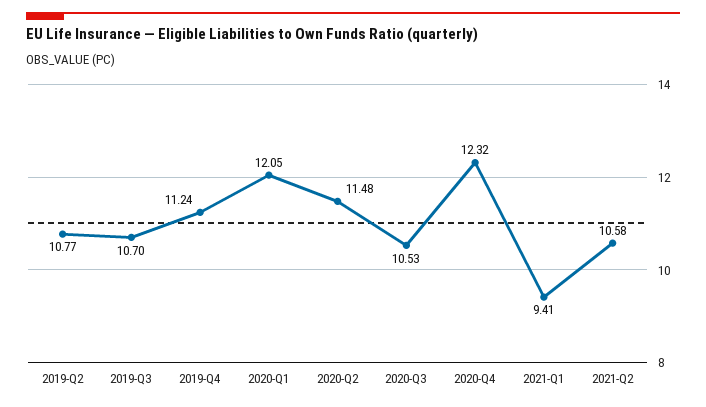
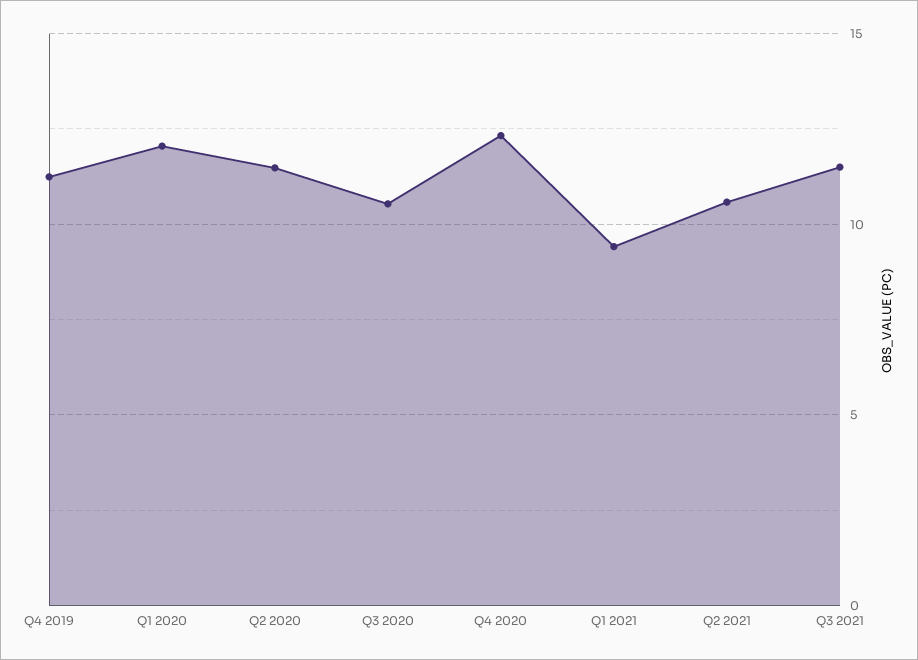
2019-Q2: 10.77 -> none
2019-Q3: 10.7 -> none
Q3 2021: none -> 11.5

